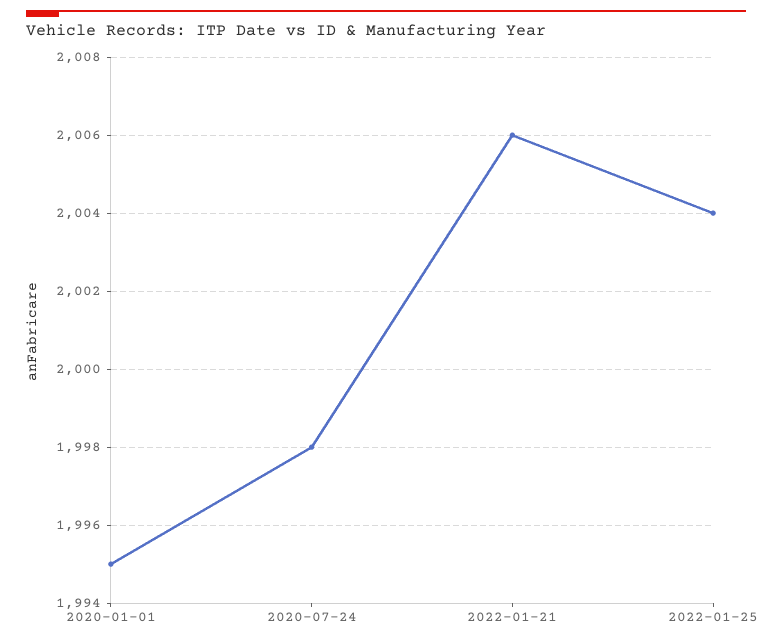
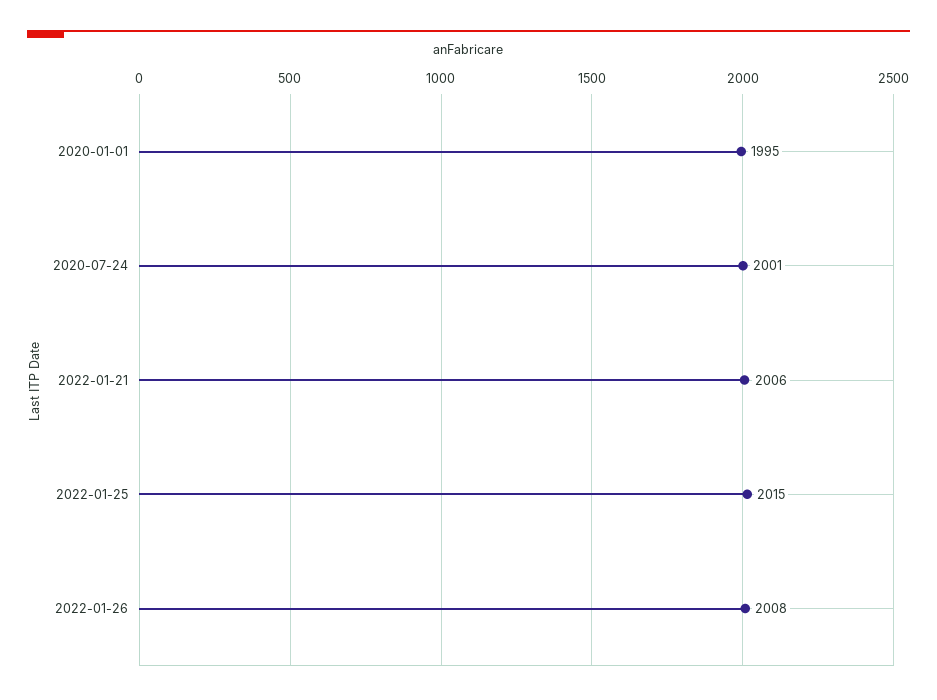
2020-07-24: 1998 -> 2001
2022-01-25: 2004 -> 2015
2022-01-26: none -> 2008

